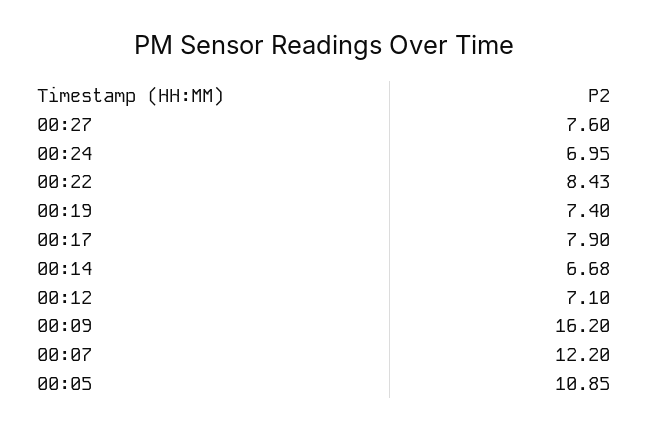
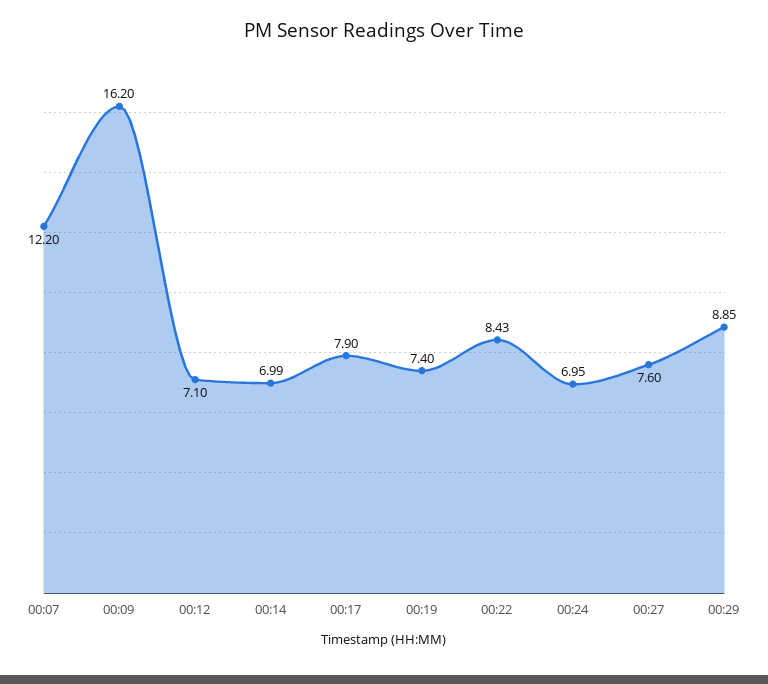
00:14: 6.68 -> 6.99
00:05: 10.85 -> none
00:29: none -> 8.85

